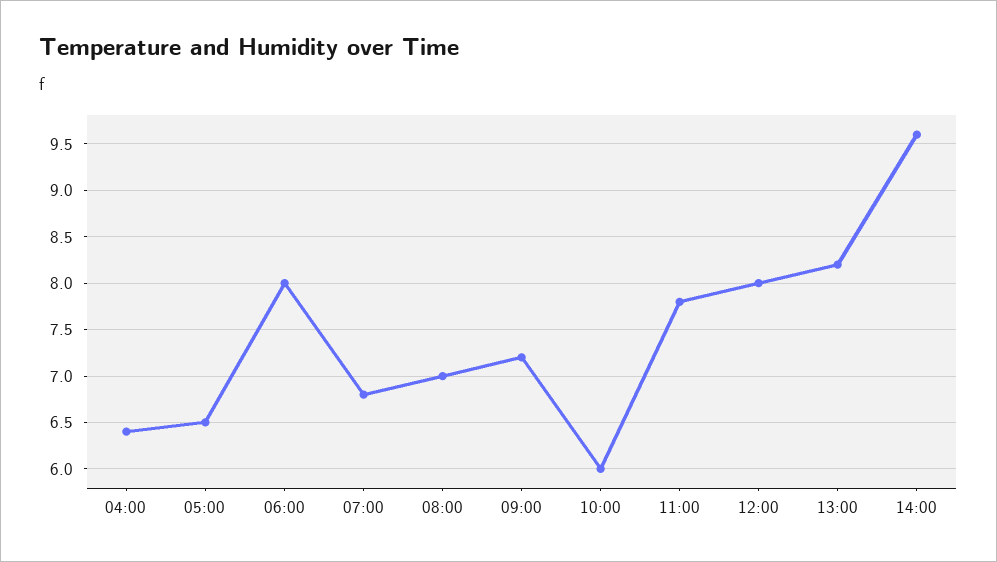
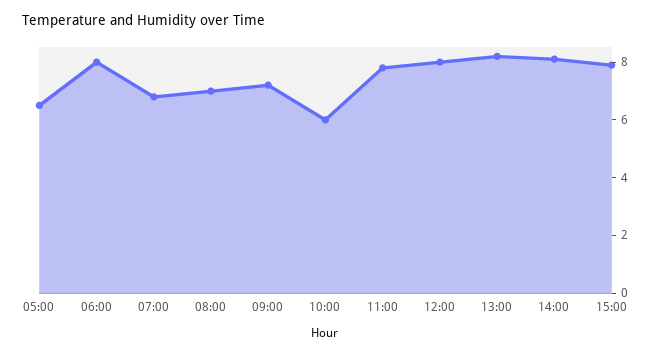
04:00: 6.4 -> none
14:00: 9.6 -> 8
15:00: none -> 8

